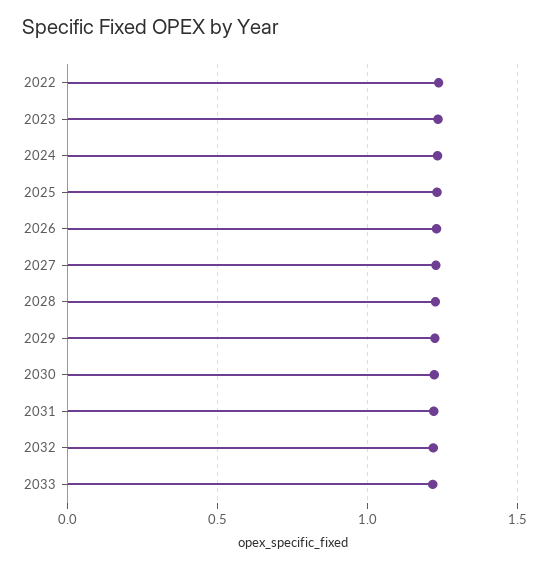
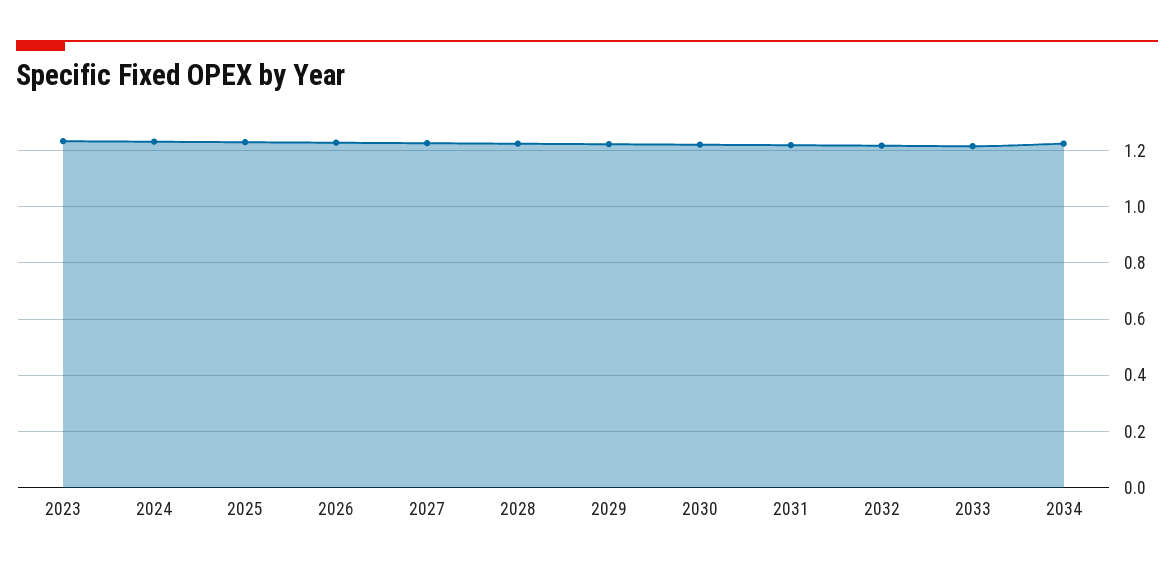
2022: 1.25 -> none
2034: none -> 1.225

